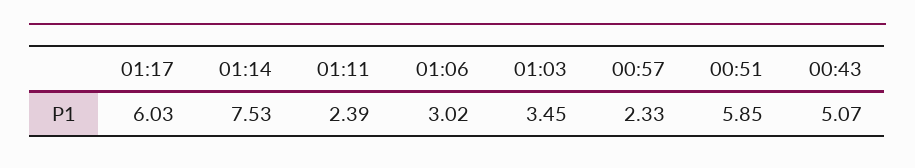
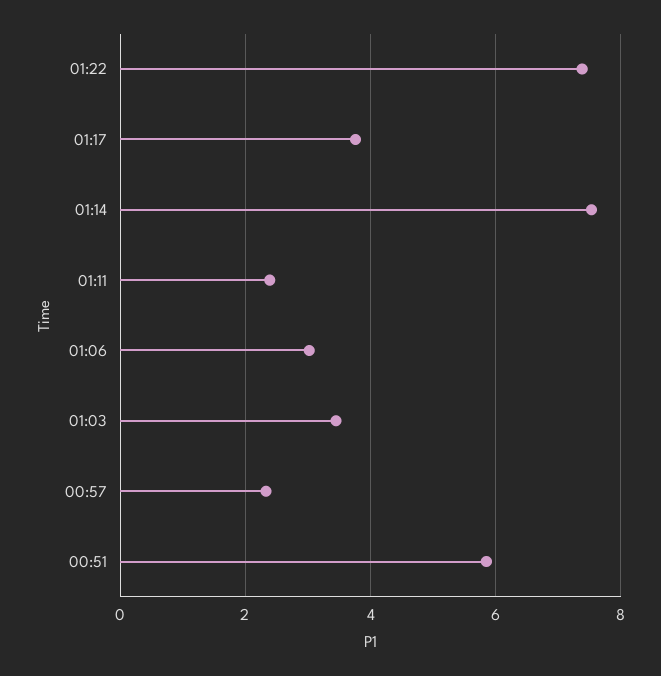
01:17: 6.03 -> 3.8
00:43: 5.07 -> none
01:22: none -> 7.4

